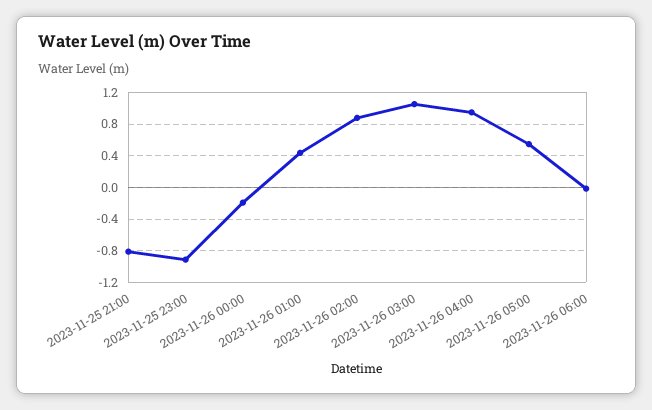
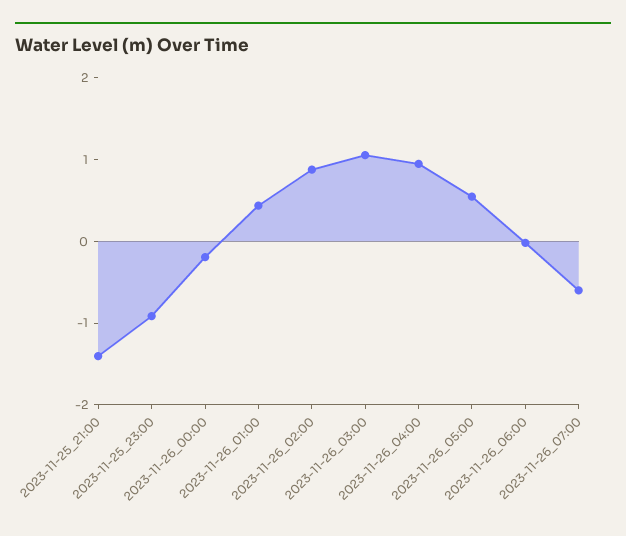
2023-11-25 21:00: -0.8 -> -1.4
2023-11-26_07:00: none -> -0.6

